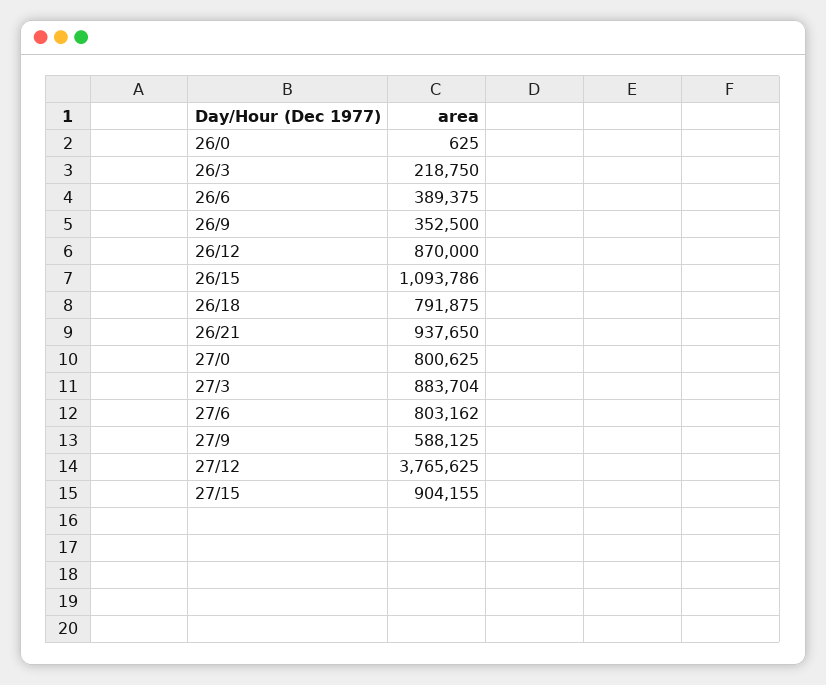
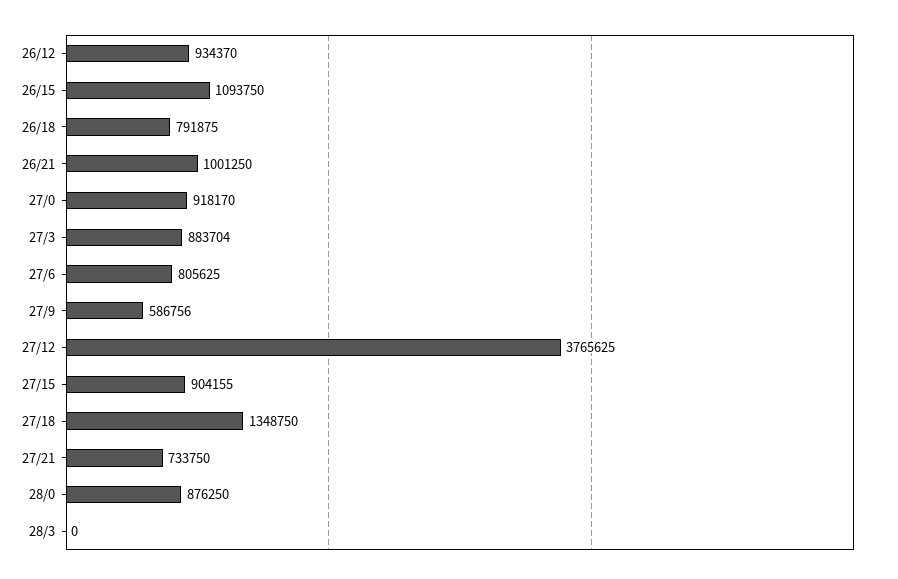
26/0: 625 -> none
26/3: 218750 -> none
26/6: 389375 -> none
26/9: 352500 -> none
26/12: 870000 -> 934370
26/15: 1093786 -> 1093750
26/21: 937650 -> 1001250
27/0: 800625 -> 918170
27/6: 803162 -> 805625
27/9: 588125 -> 586756
27/18: none -> 1348750
27/21: none -> 733750
28/0: none -> 876250
28/3: none -> 0

